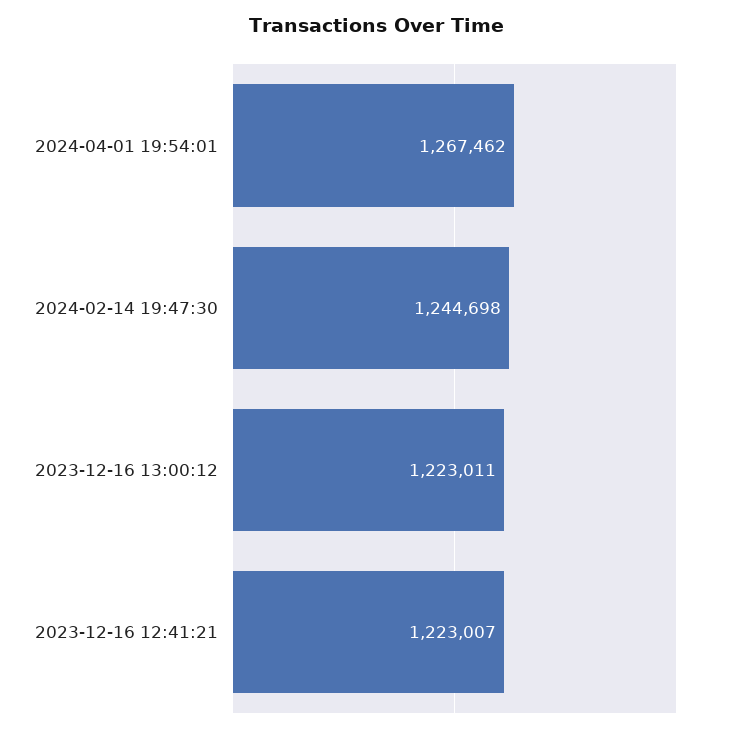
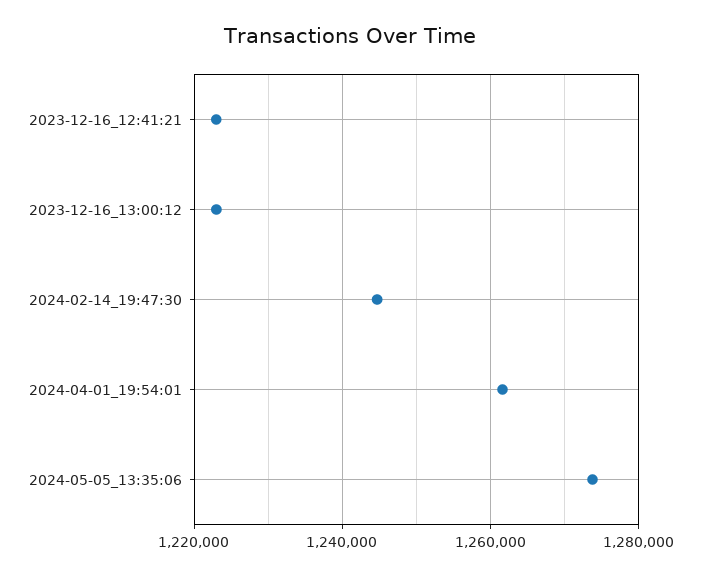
2024-04-01 19:54:01: 1267462 -> 1262000
2024-05-05_13:35:06: none -> 1274000

